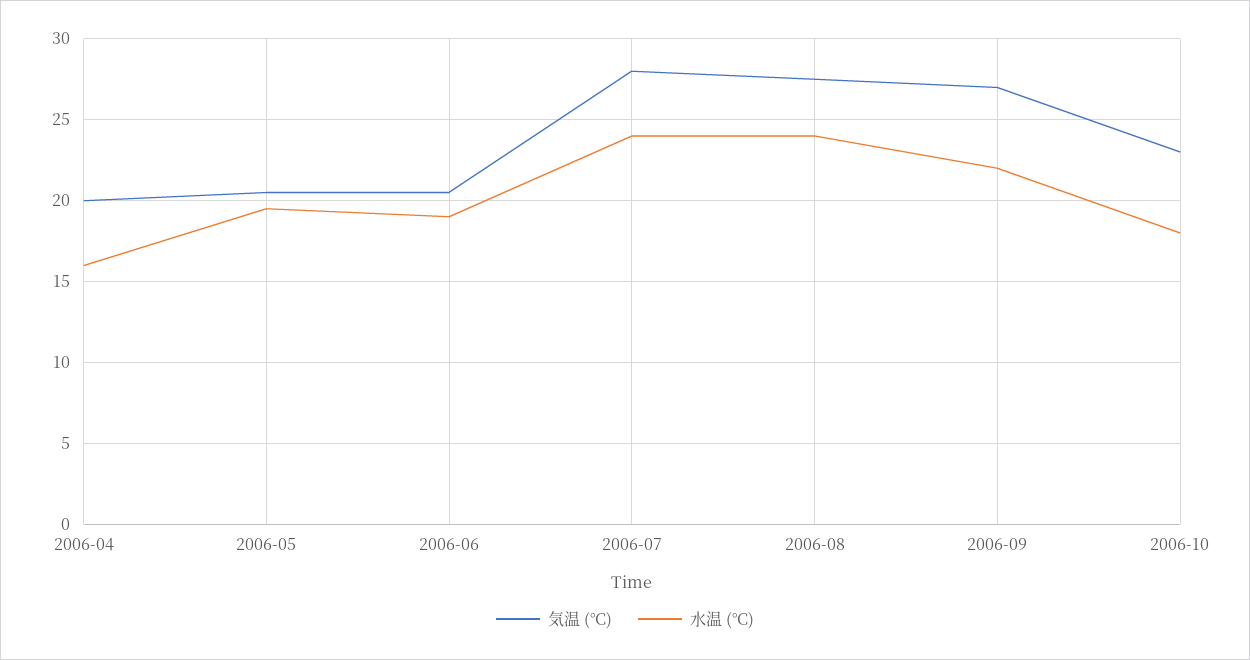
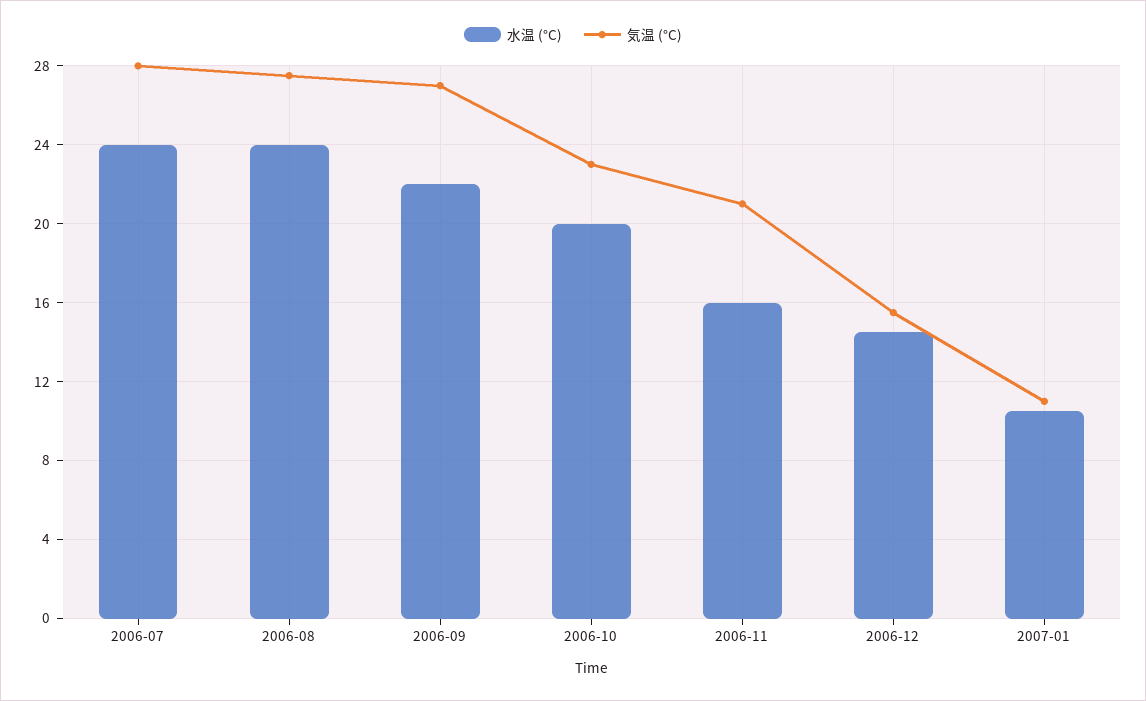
気温 (°C), 2006-04: 20 -> none
水温 (°C), 2006-04: 16 -> none
気温 (°C), 2006-05: 20.5 -> none
水温 (°C), 2006-05: 19.5 -> none
気温 (°C), 2006-06: 20.5 -> none
水温 (°C), 2006-06: 19 -> none
水温 (°C), 2006-10: 18 -> 20
水温 (°C), 2006-11: none -> 16
気温 (°C), 2006-11: none -> 21
水温 (°C), 2006-12: none -> 14.5
気温 (°C), 2006-12: none -> 15.5
水温 (°C), 2007-01: none -> 10.5
気温 (°C), 2007-01: none -> 11

